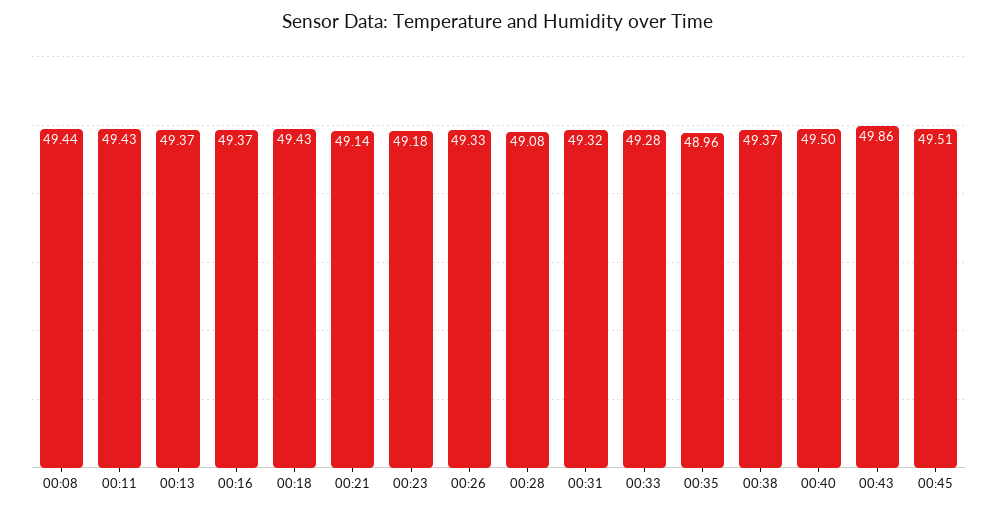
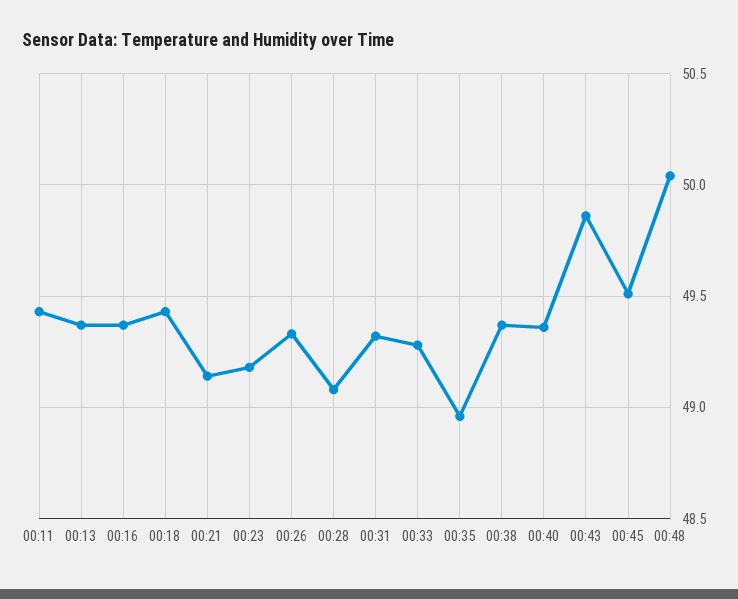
00:08: 49.44 -> none
00:40: 49.5 -> 49.35
00:48: none -> 50.05

